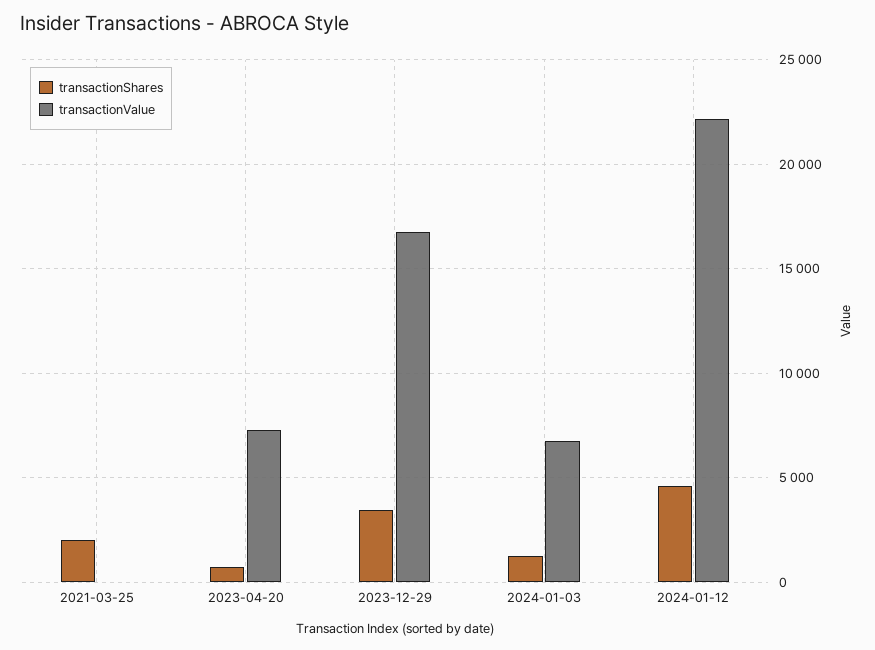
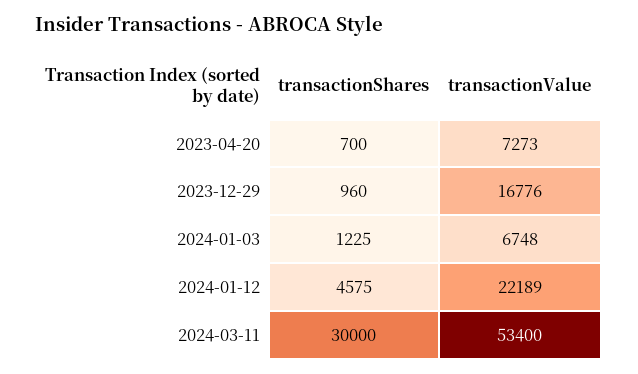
transactionShares, 2021-03-25: 2000 -> none
transactionValue, 2021-03-25: 0 -> none
transactionShares, 2023-12-29: 3500 -> 960
transactionShares, 2024-03-11: none -> 30000
transactionValue, 2024-03-11: none -> 53400

